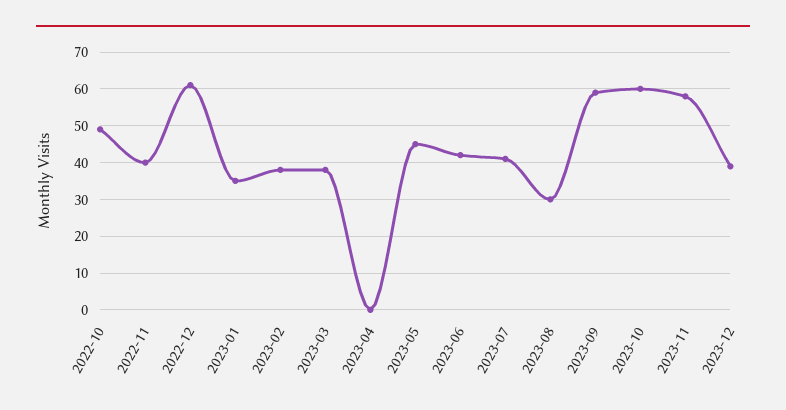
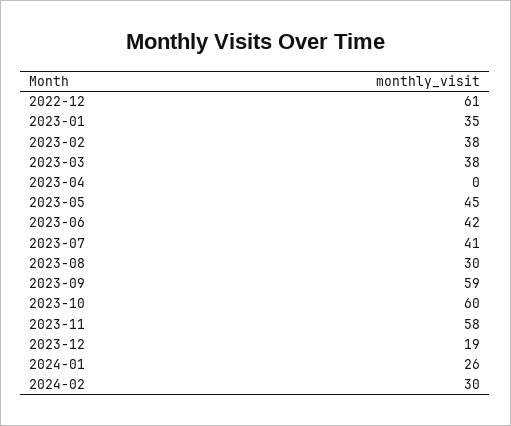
2022-10: 50 -> none
2022-11: 40 -> none
2023-12: 40 -> 19
2024-01: none -> 26
2024-02: none -> 30

